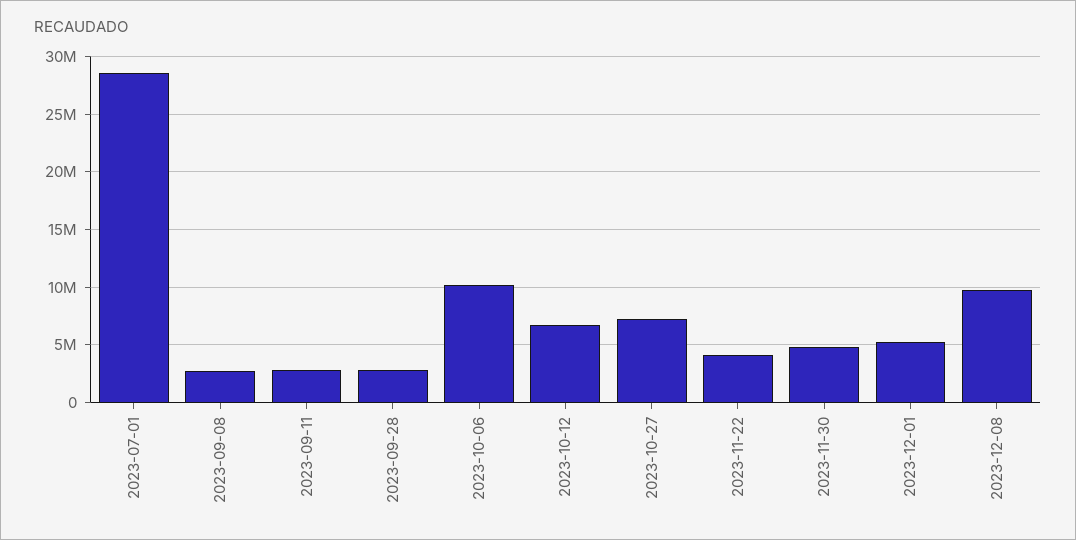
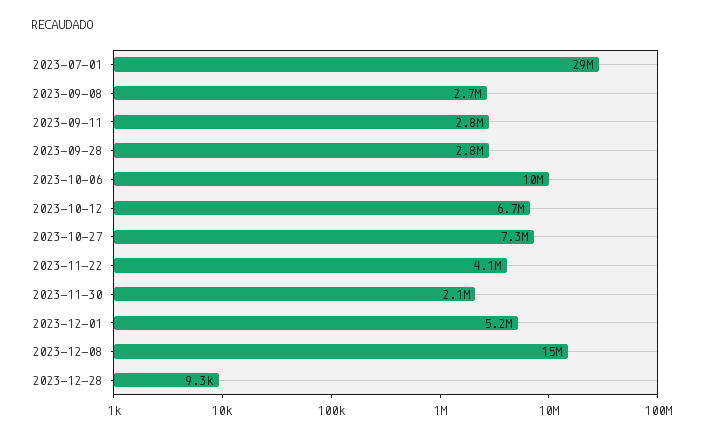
2023-11-30: 5000000 -> 2100000
2023-12-08: 10000000 -> 15000000
2023-12-28: none -> 9300

